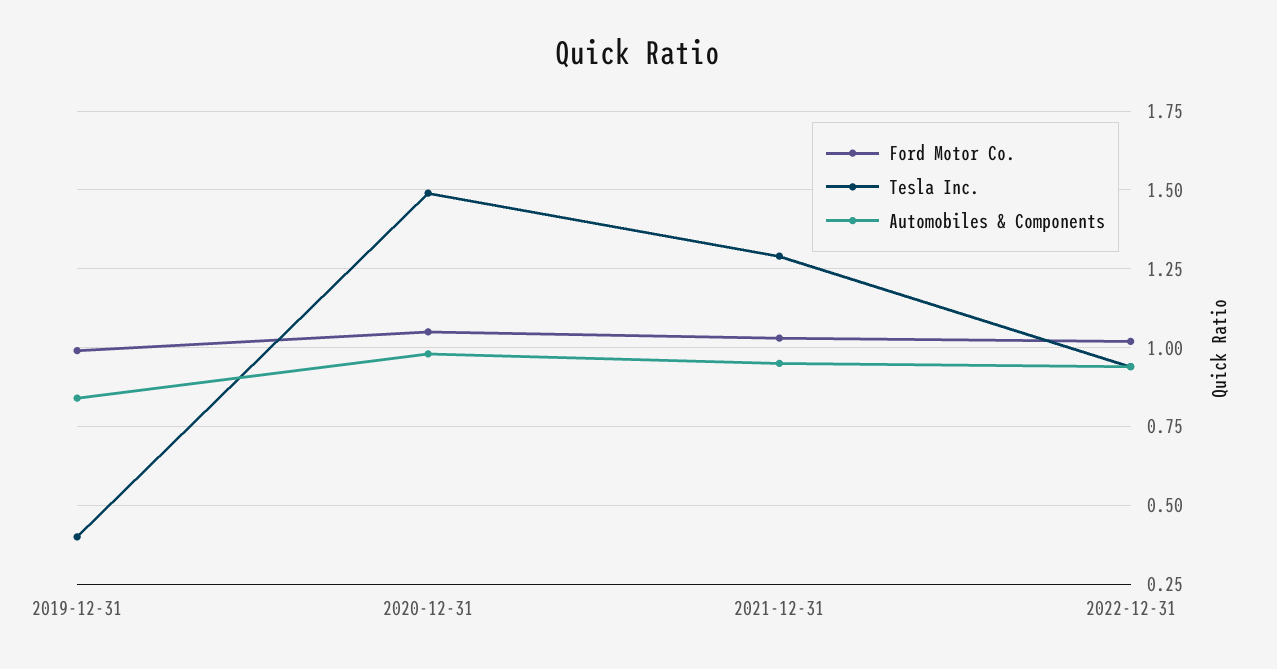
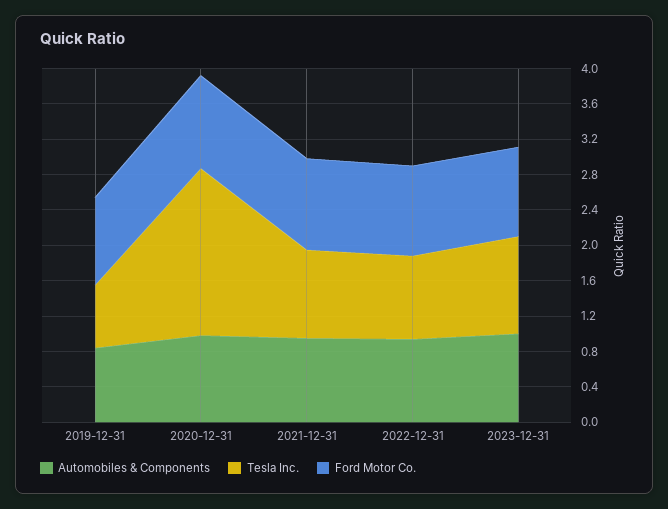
Tesla Inc., 2019-12-31: 0.4 -> 0.7
Tesla Inc., 2020-12-31: 1.5 -> 1.9
Tesla Inc., 2021-12-31: 1.3 -> 1
Automobiles & Components, 2023-12-31: none -> 1
Tesla Inc., 2023-12-31: none -> 1.1
Ford Motor Co., 2023-12-31: none -> 1

